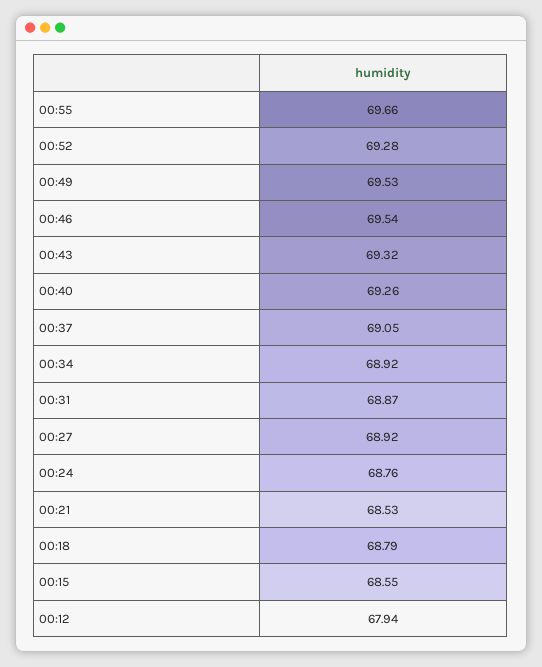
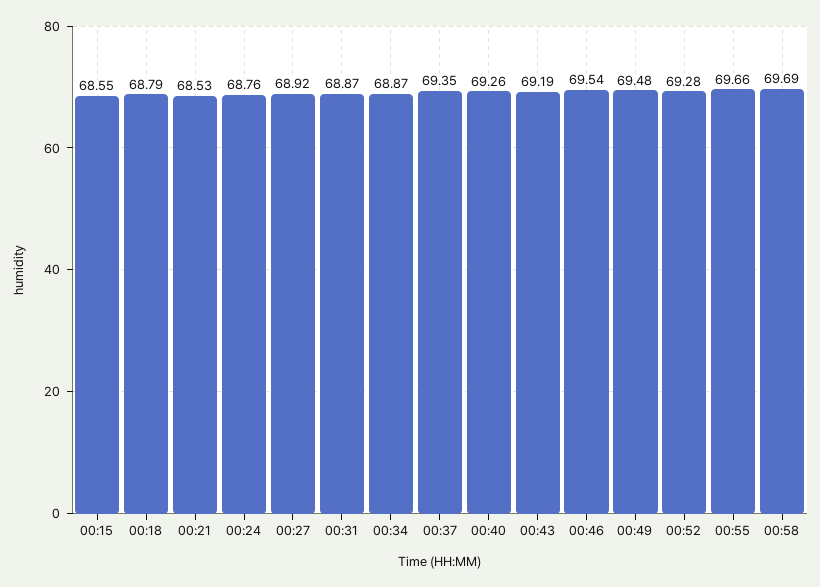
00:49: 69.53 -> 69.48
00:43: 69.32 -> 69.19
00:37: 69.05 -> 69.35
00:34: 68.92 -> 68.87
00:12: 67.94 -> none
00:58: none -> 69.69

